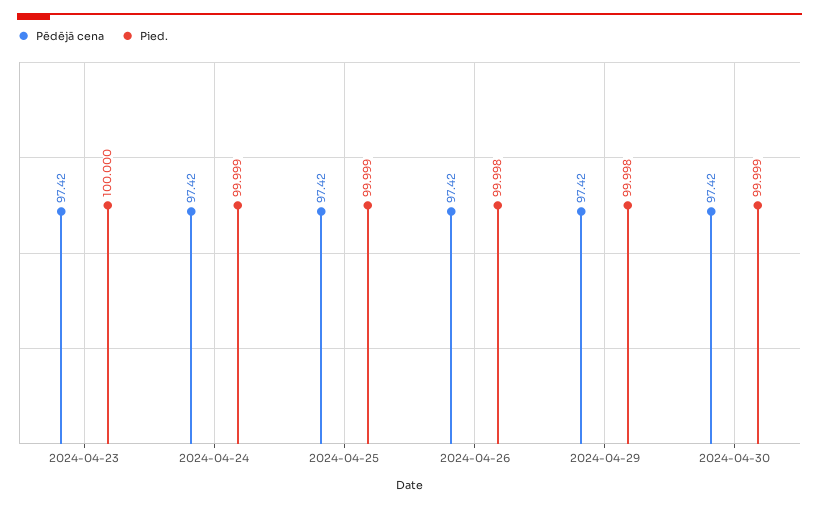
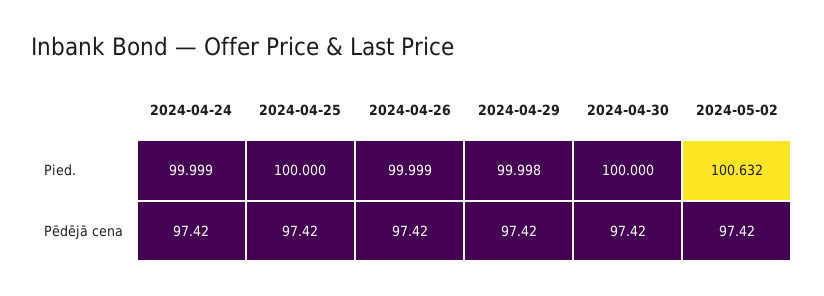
Pēdējā cena, 2024-04-23: 97.42 -> none
Pied., 2024-04-23: 100 -> none
Pied., 2024-04-25: 99.999 -> 100
Pied., 2024-04-26: 99.998 -> 99.999
Pied., 2024-04-30: 99.999 -> 100
Pied., 2024-05-02: none -> 100.632
Pēdējā cena, 2024-05-02: none -> 97.42

